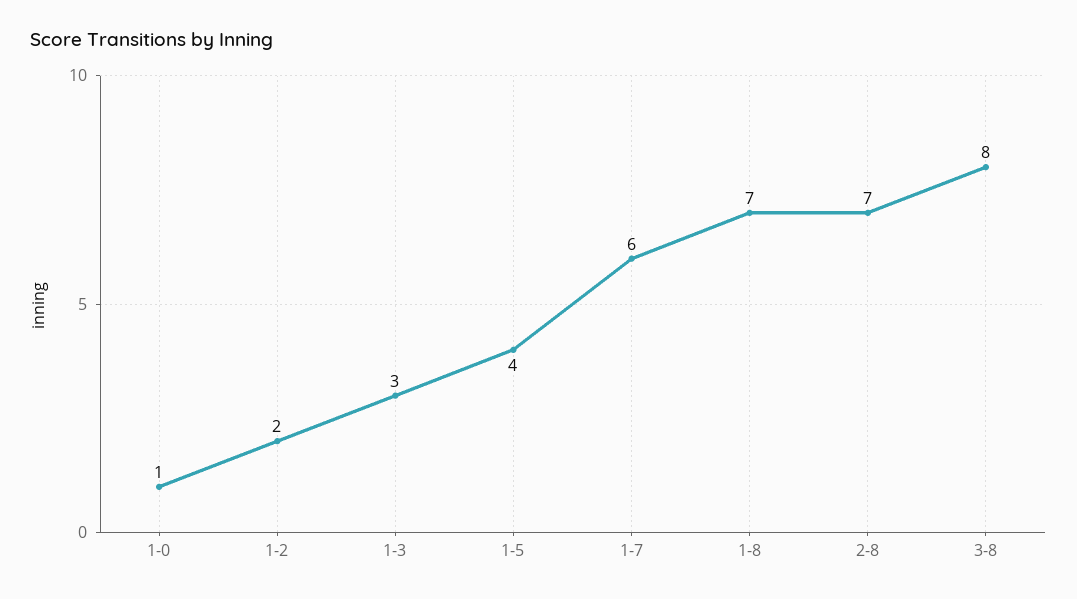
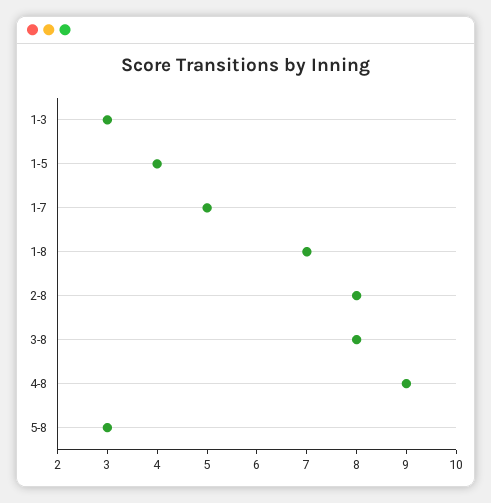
1-0: 1 -> none
1-2: 2 -> none
1-7: 6 -> 5
2-8: 7 -> 8
4-8: none -> 9
5-8: none -> 3

